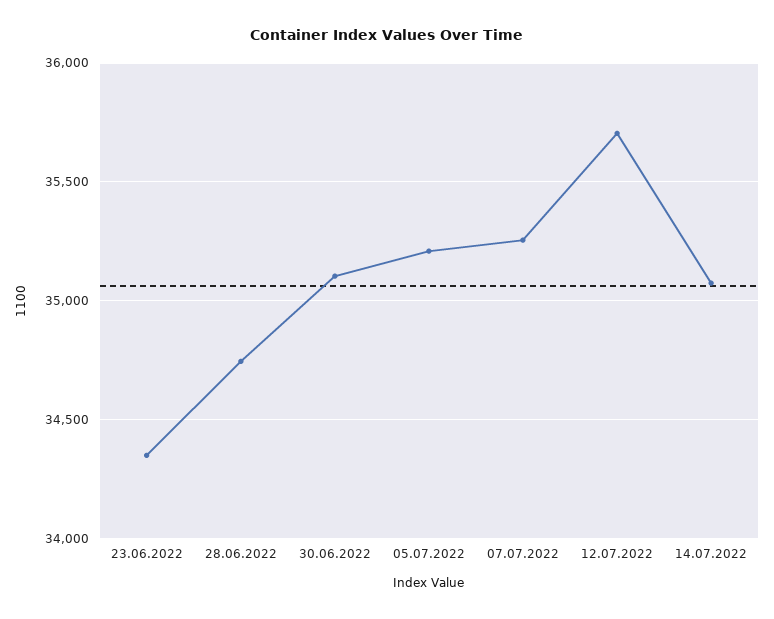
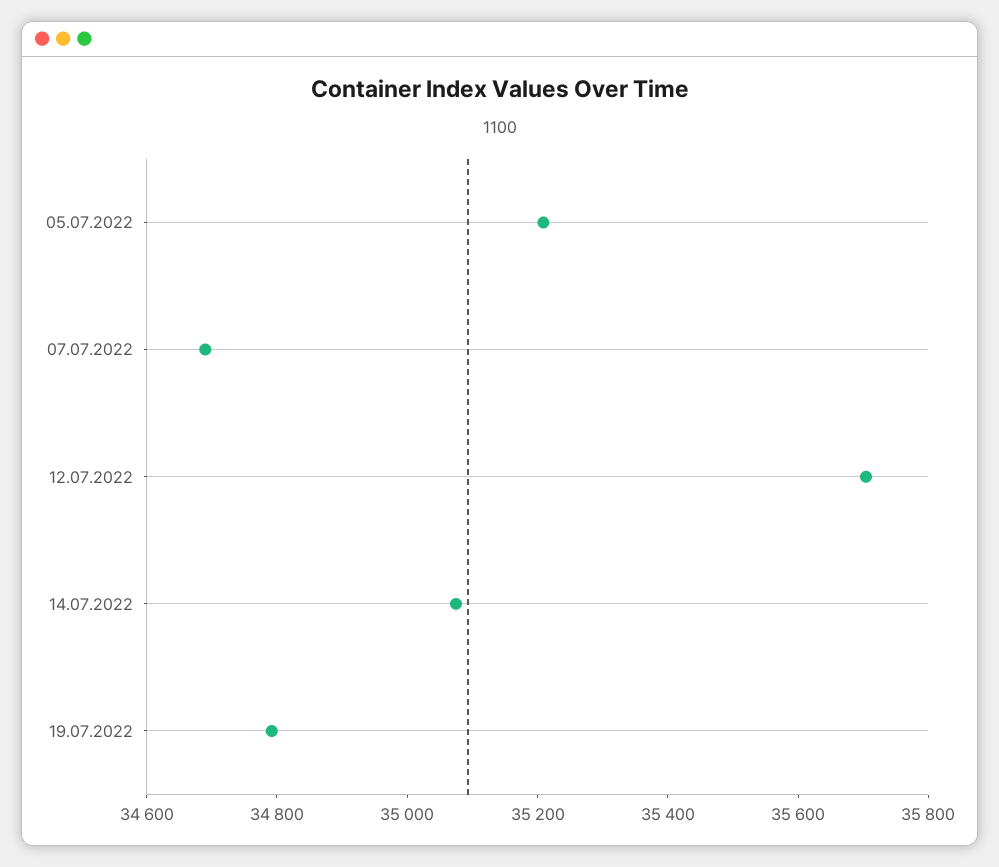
23.06.2022: 34350 -> none
28.06.2022: 34750 -> none
30.06.2022: 35100 -> none
07.07.2022: 35250 -> 34700
19.07.2022: none -> 34800

